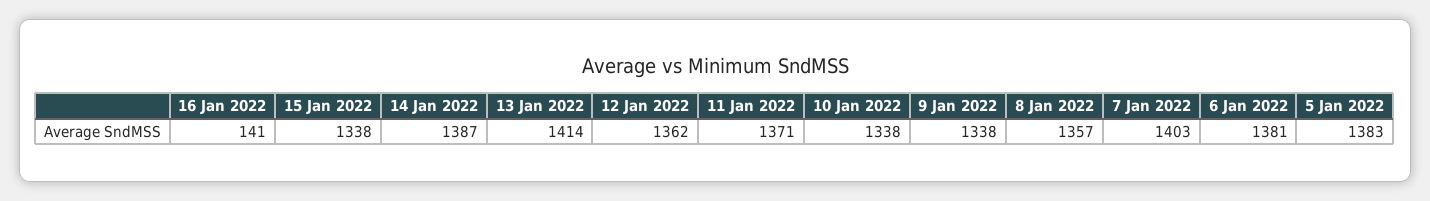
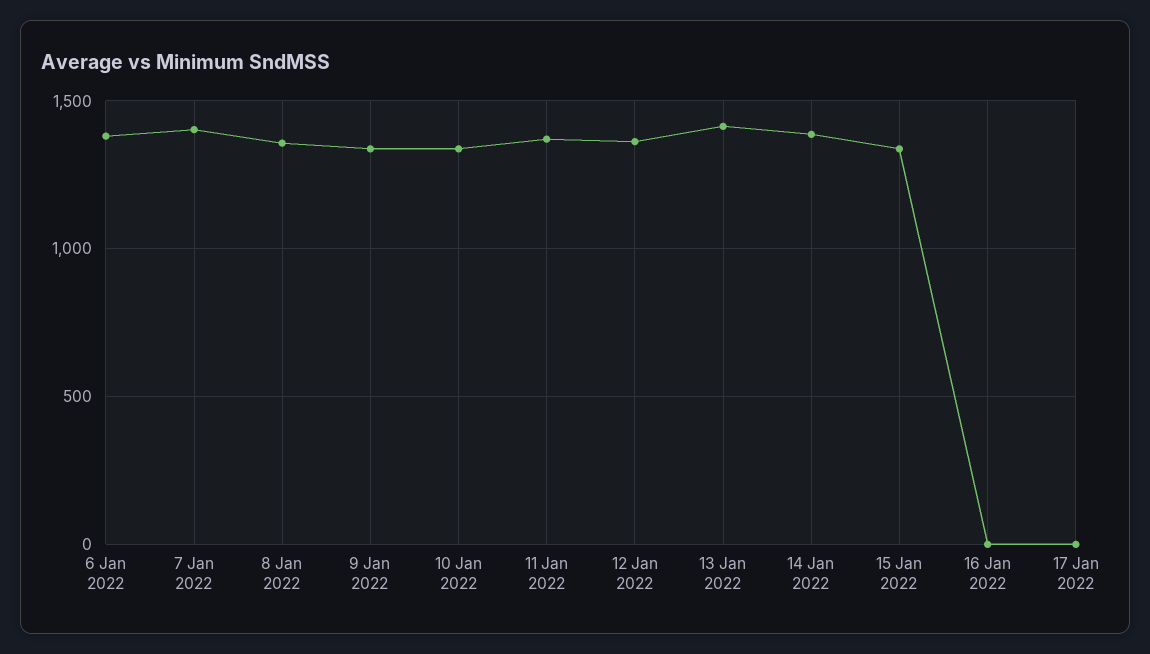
16 Jan 2022: 141 -> 0
5 Jan 2022: 1383 -> none
17 Jan 2022: none -> 0

